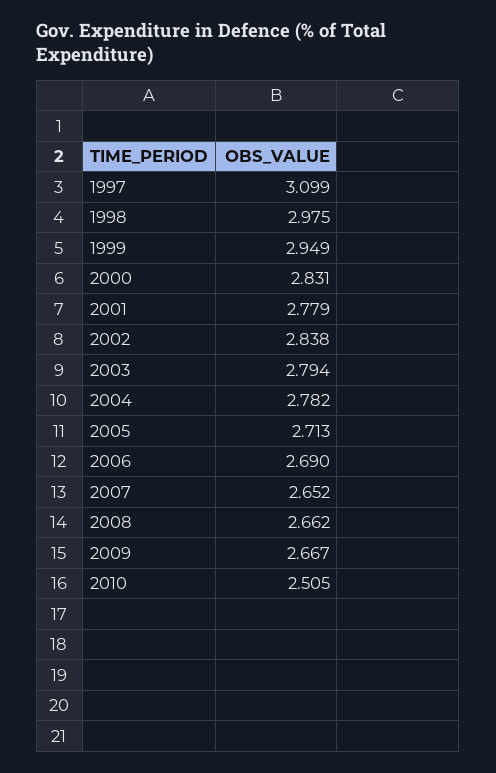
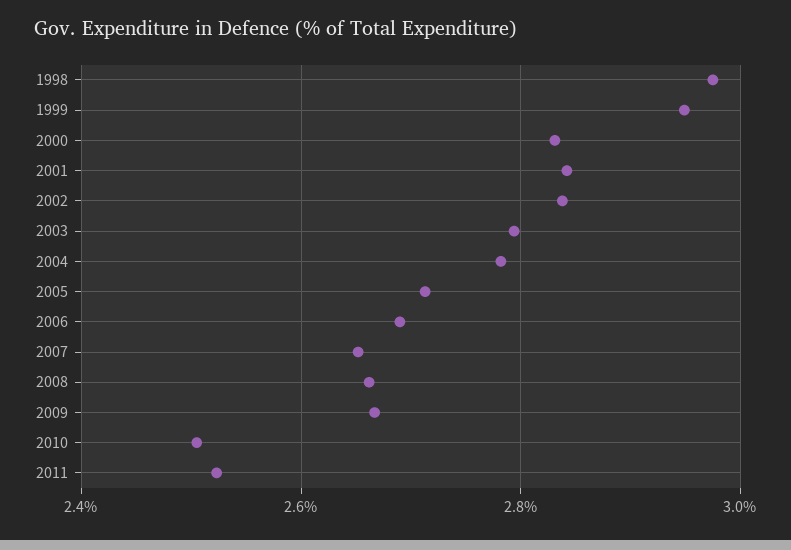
1997: 3.099 -> none
2001: 2.779 -> 2.84
2011: none -> 2.52

